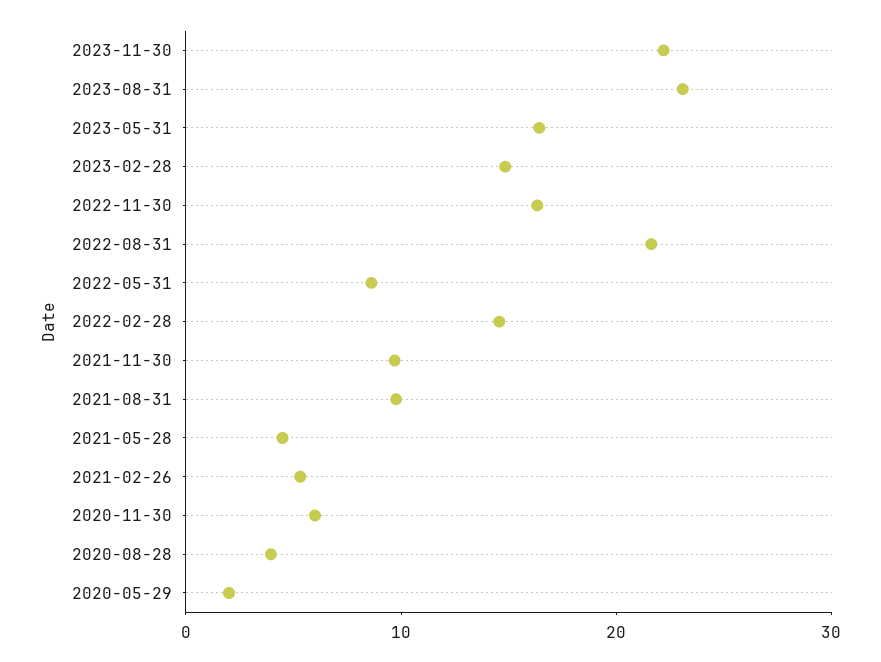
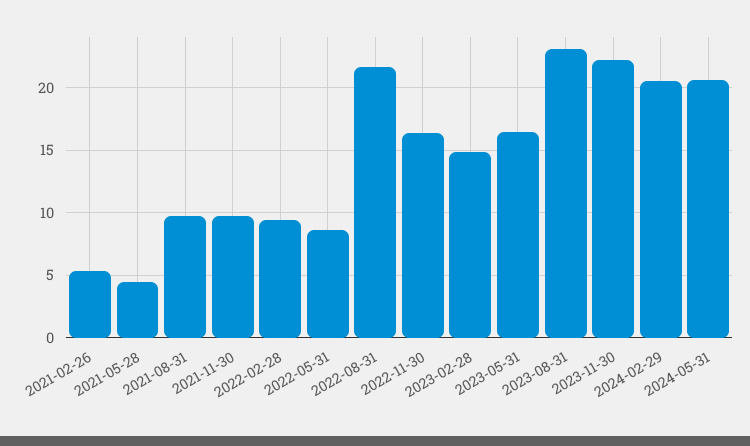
2022-02-28: 14 -> 9.5
2020-11-30: 6 -> none
2020-08-28: 4 -> none
2020-05-29: 2 -> none
2024-02-29: none -> 20.5
2024-05-31: none -> 20.5

